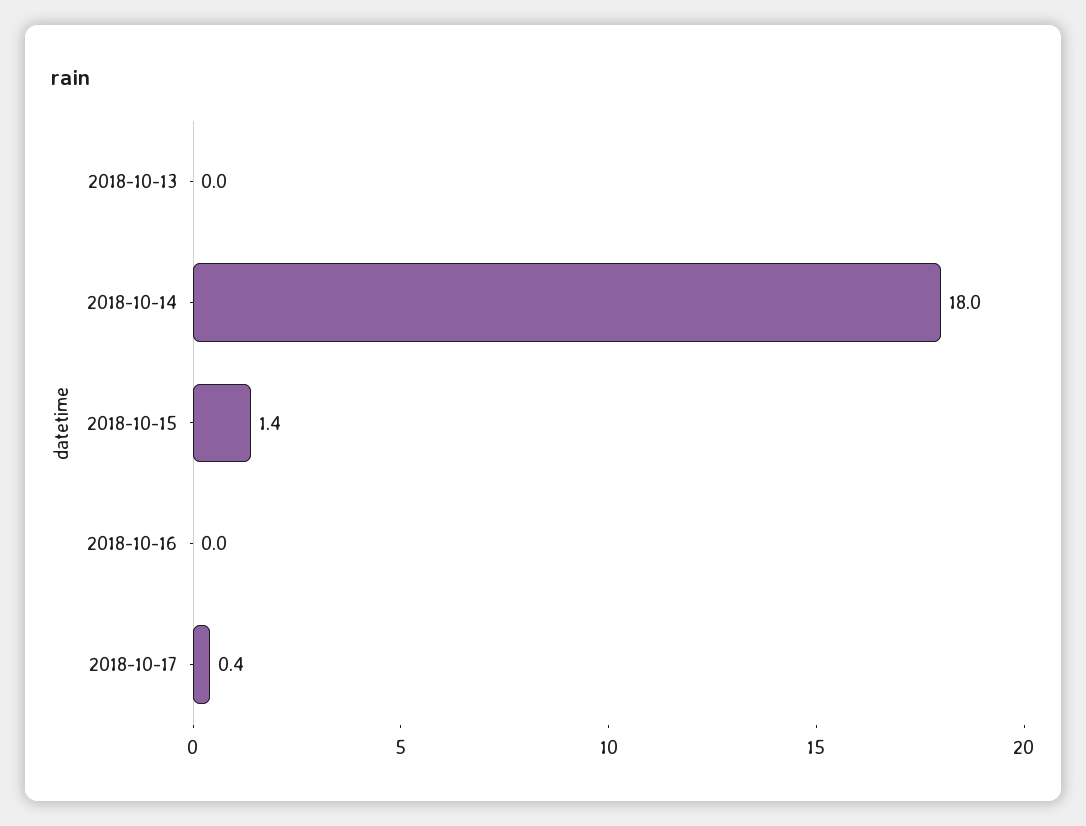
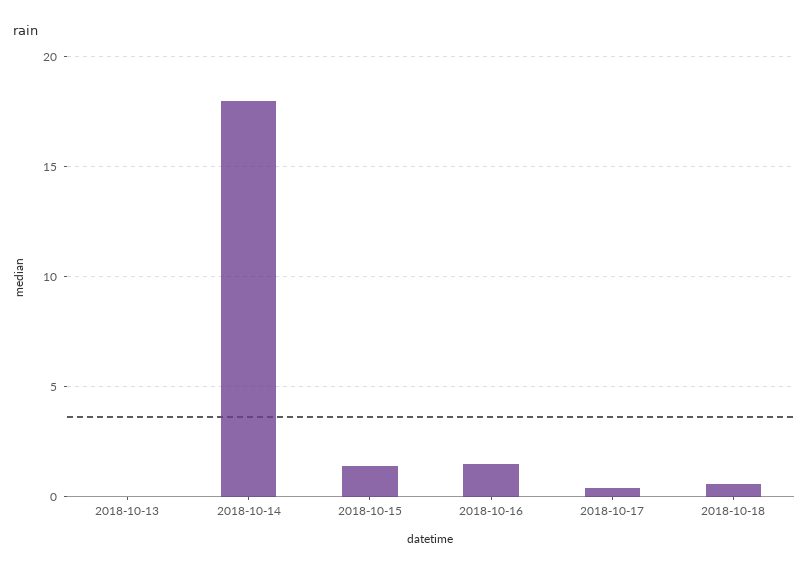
2018-10-16: 0 -> 1.5
2018-10-18: none -> 0.5

